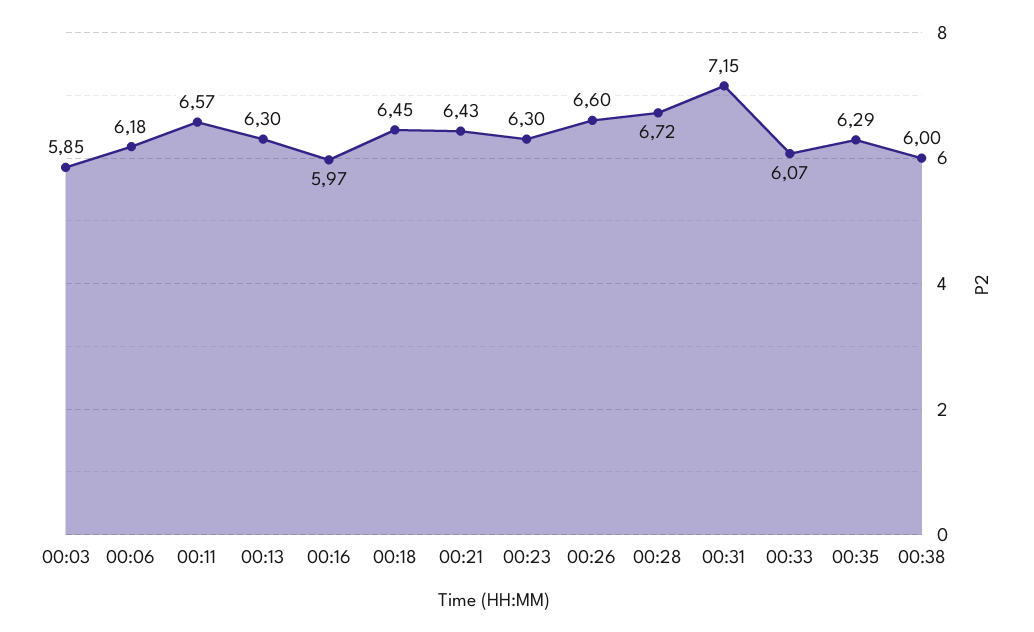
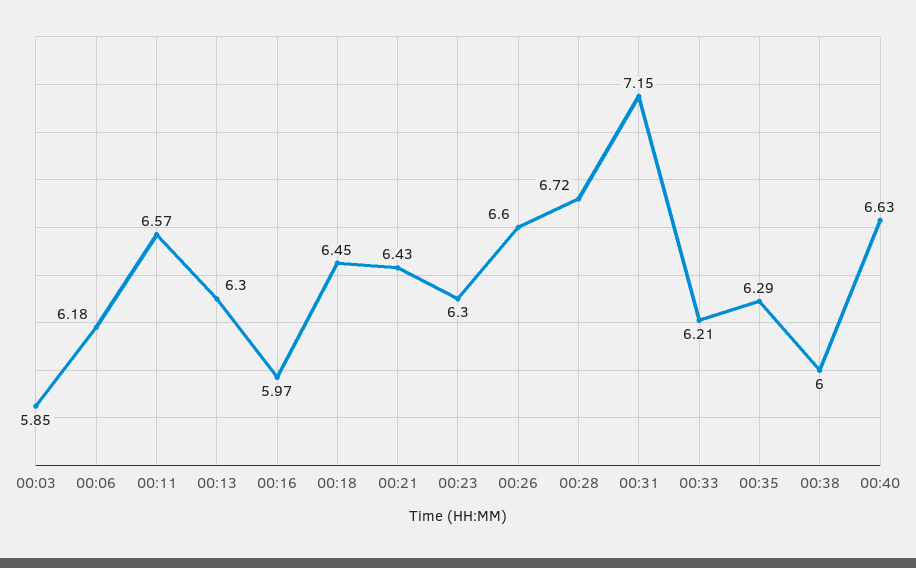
00:33: 6.07 -> 6.21
00:40: none -> 6.63

